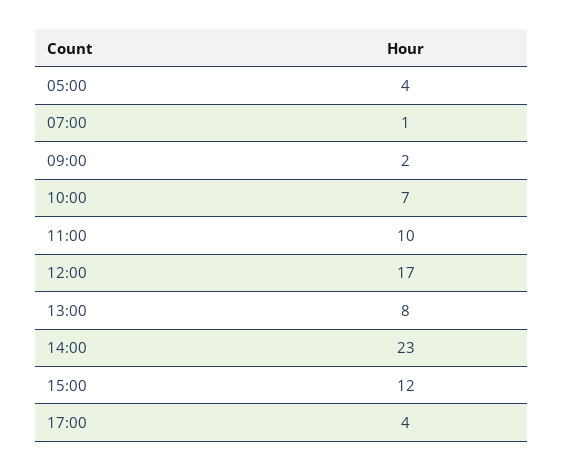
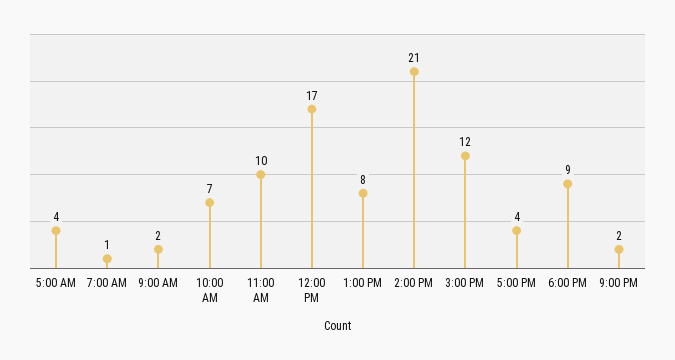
14:00: 23 -> 21
6:00 PM: none -> 9
9:00 PM: none -> 2

